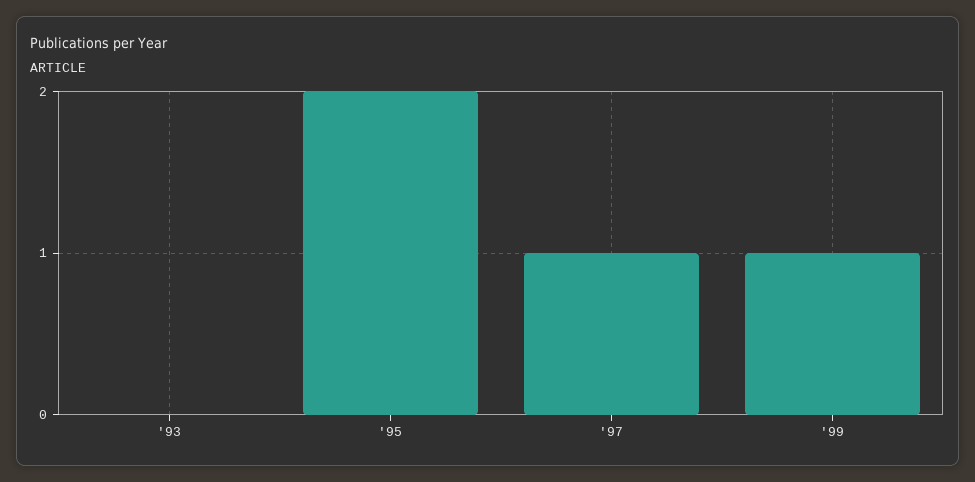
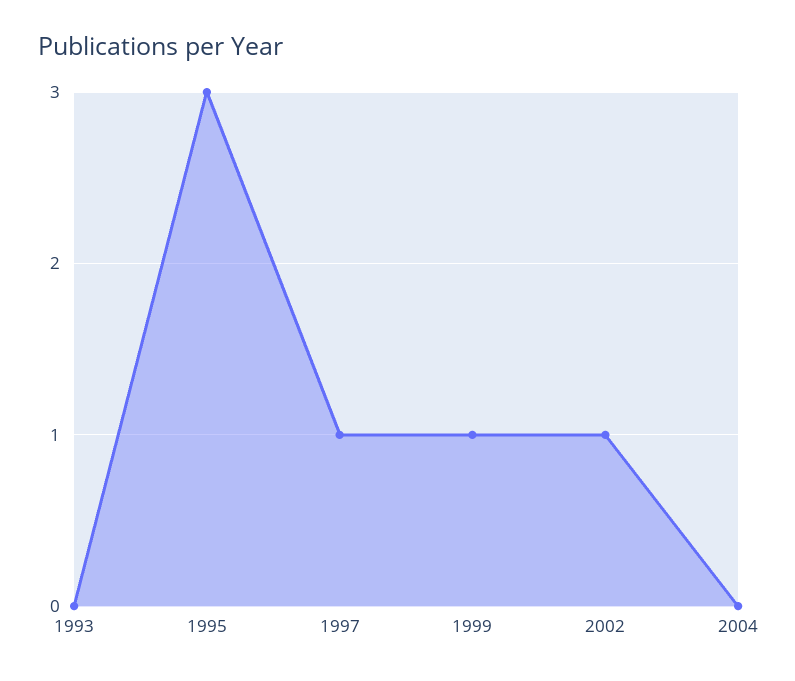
'95: 2 -> 3
2002: none -> 1
2004: none -> 0

